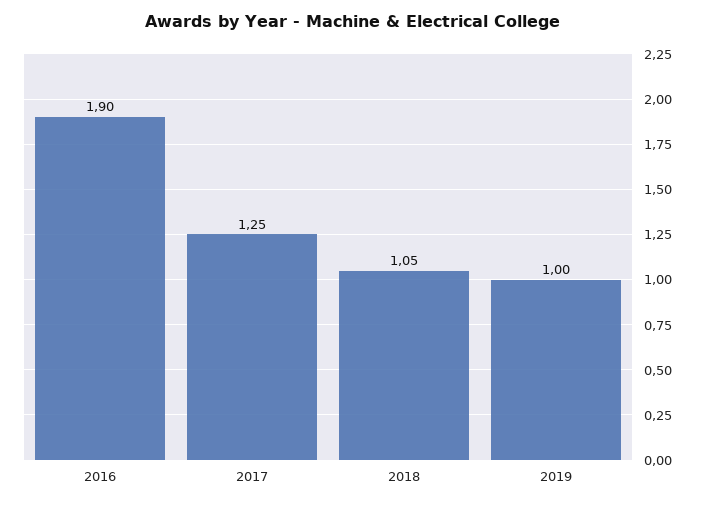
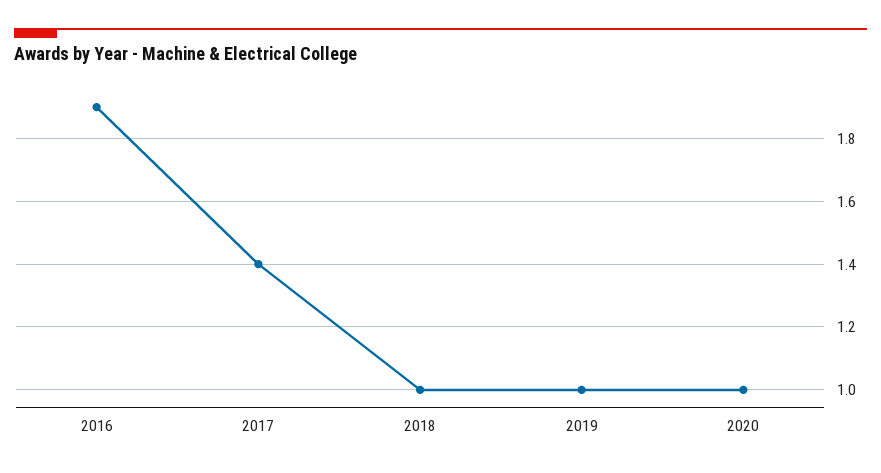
2017: 1.25 -> 1.4
2018: 1.05 -> 1
2020: none -> 1

